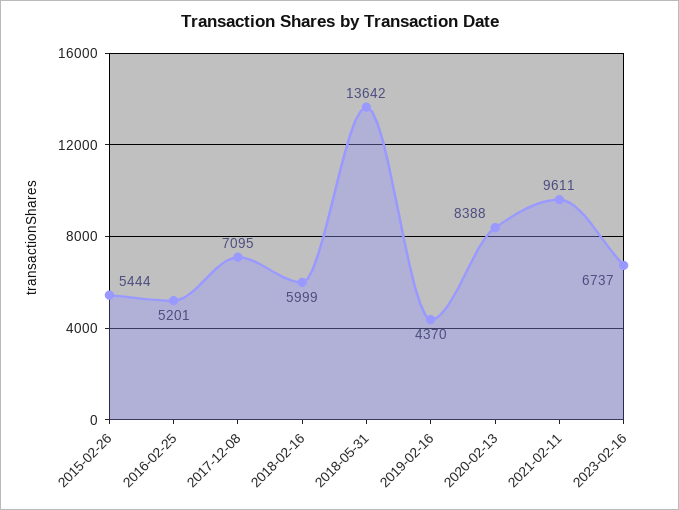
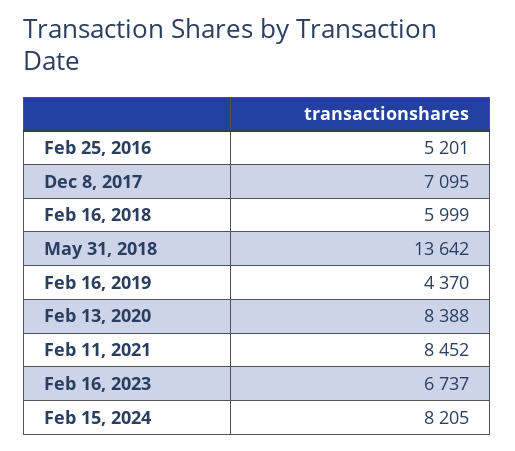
2015-02-26: 5444 -> none
2021-02-11: 9611 -> 8452
Feb 15, 2024: none -> 8205

